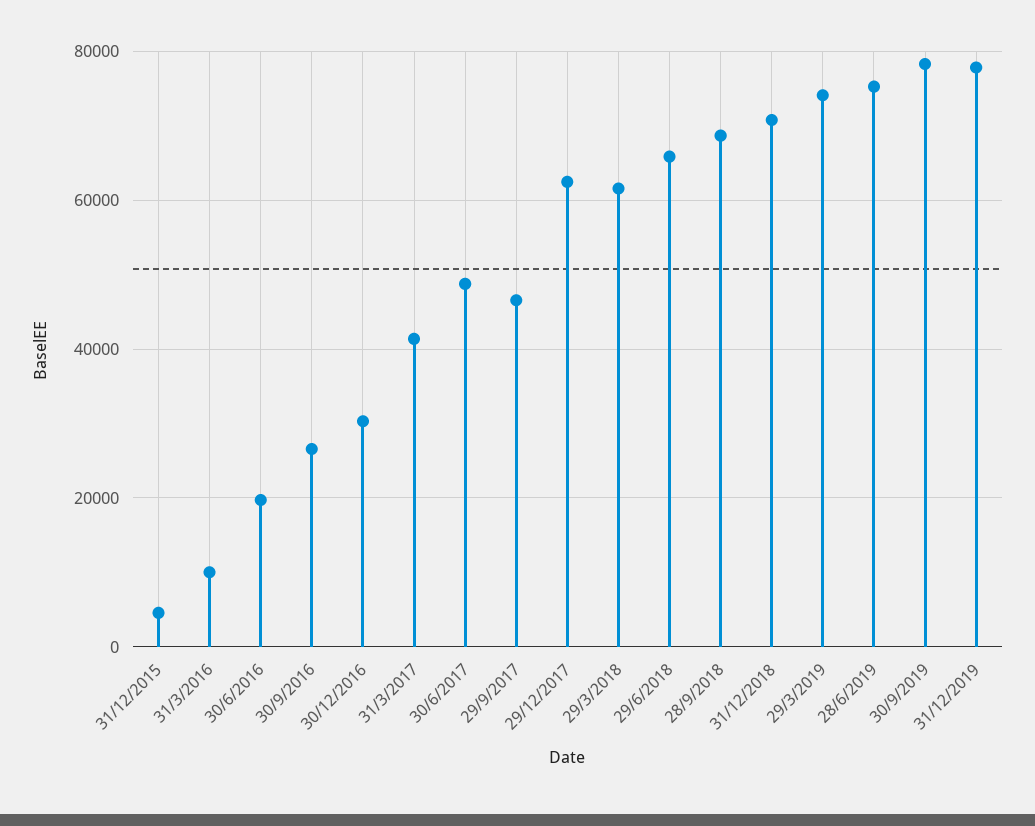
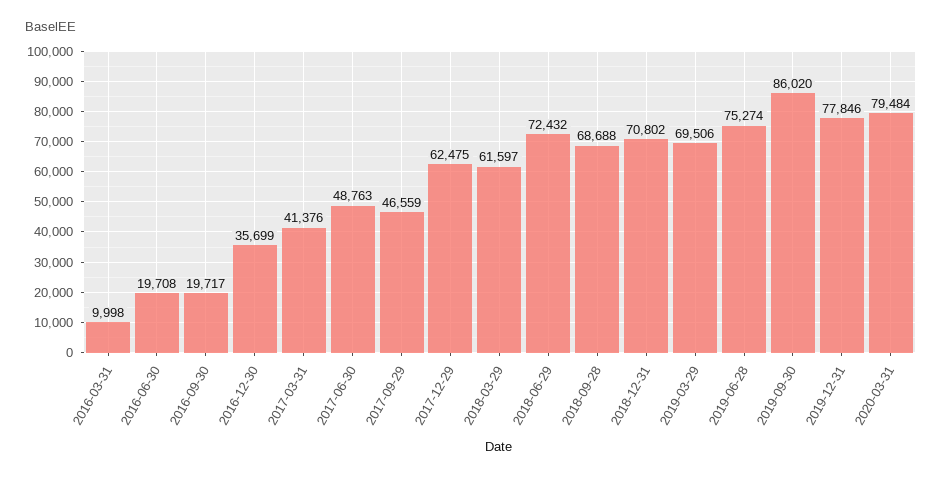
31/12/2015: 4000 -> none
30/9/2016: 26000 -> 19717
30/12/2016: 30000 -> 35699
29/6/2018: 66000 -> 72432
29/3/2019: 74000 -> 69506
30/9/2019: 78000 -> 86020
2020-03-31: none -> 79484

